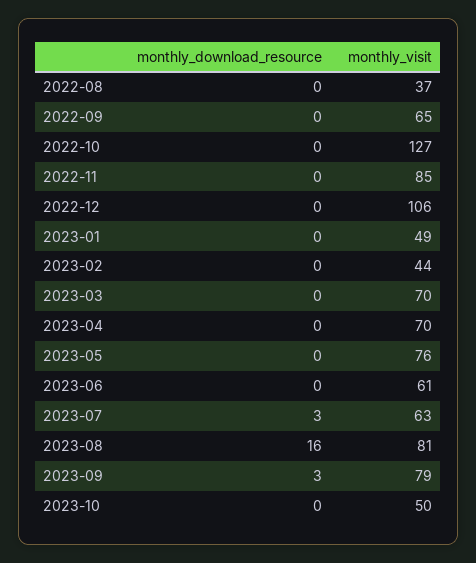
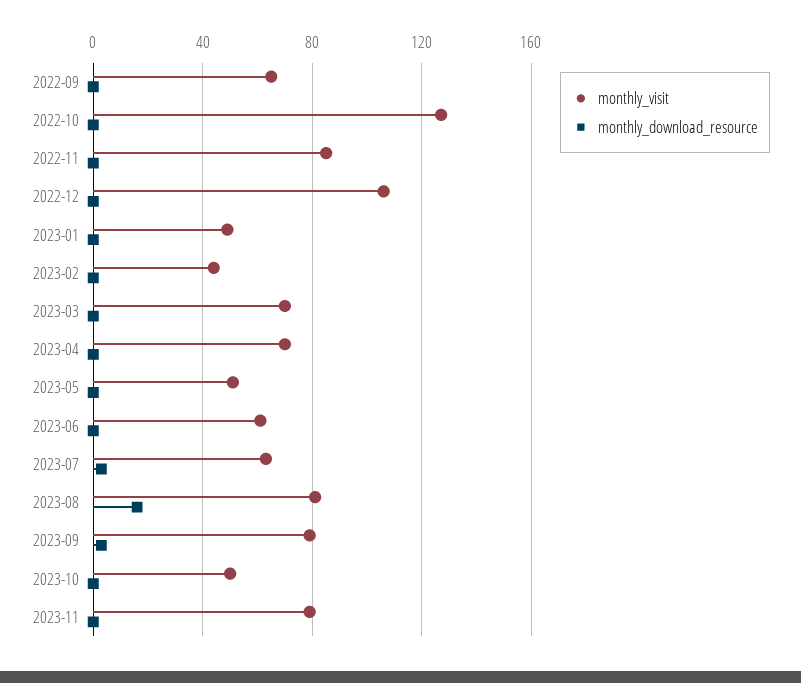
monthly_download_resource, 2022-08: 0 -> none
monthly_visit, 2022-08: 37 -> none
monthly_visit, 2023-05: 76 -> 50
monthly_visit, 2023-11: none -> 80
monthly_download_resource, 2023-11: none -> 0

